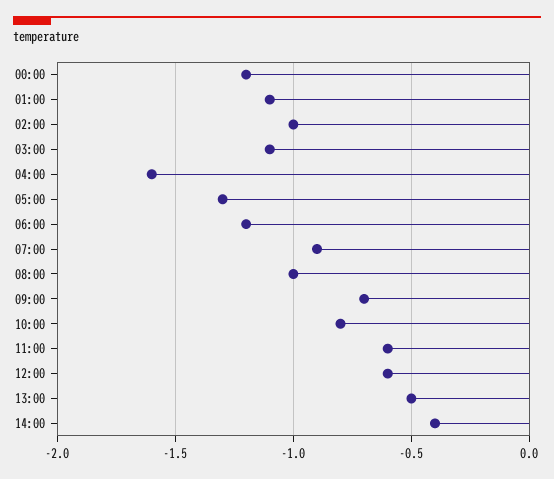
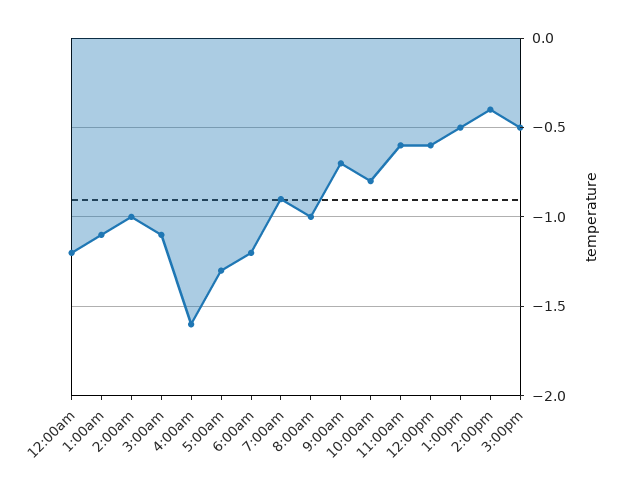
3:00pm: none -> -0.5

